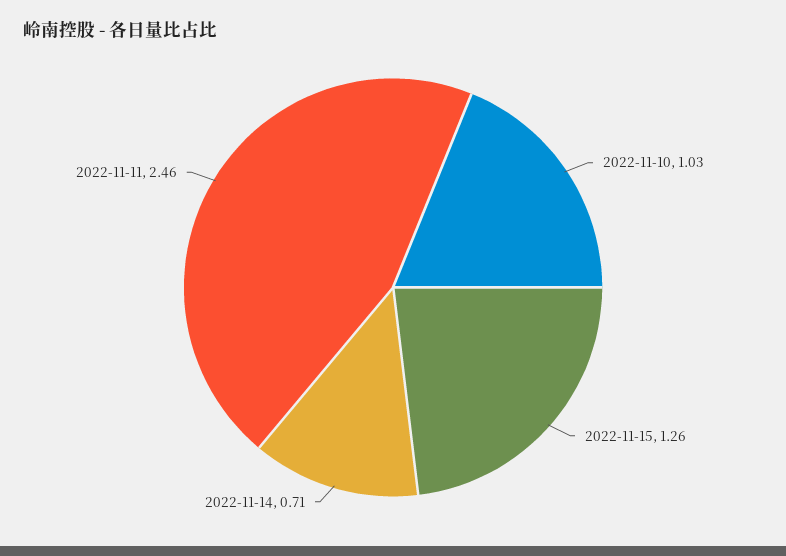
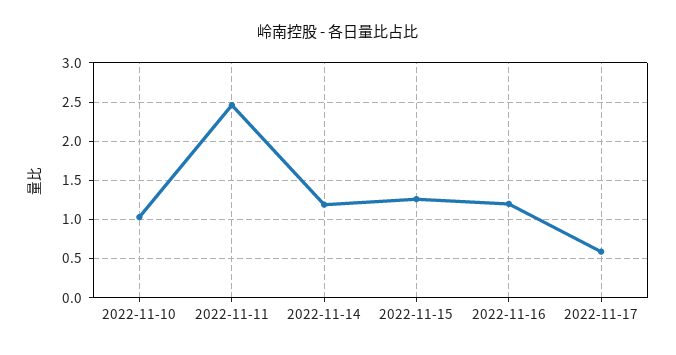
2022-11-14: 0.71 -> 1.2
2022-11-16: none -> 1.2
2022-11-17: none -> 0.6

